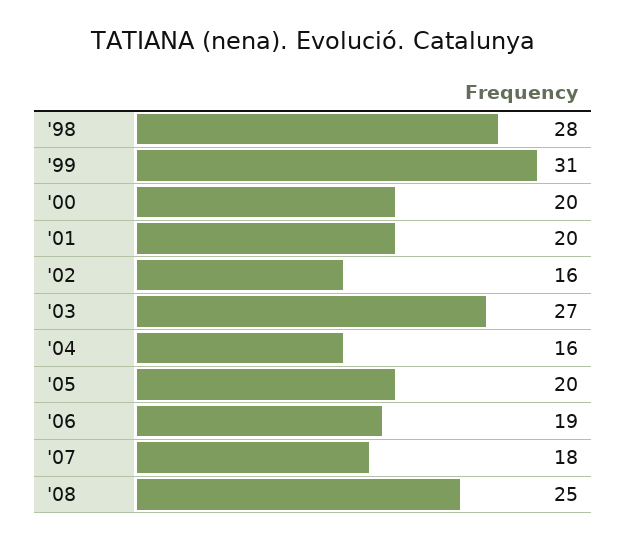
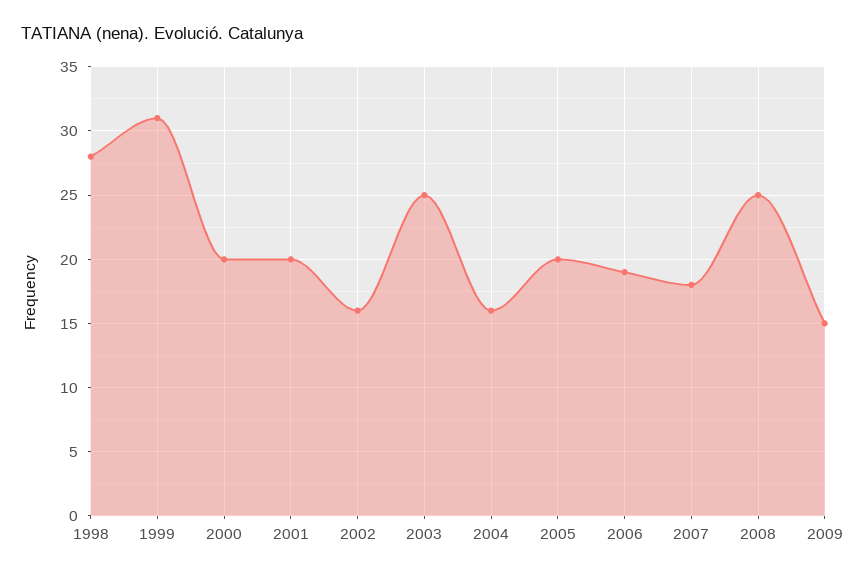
'03: 27 -> 25
2009: none -> 15

